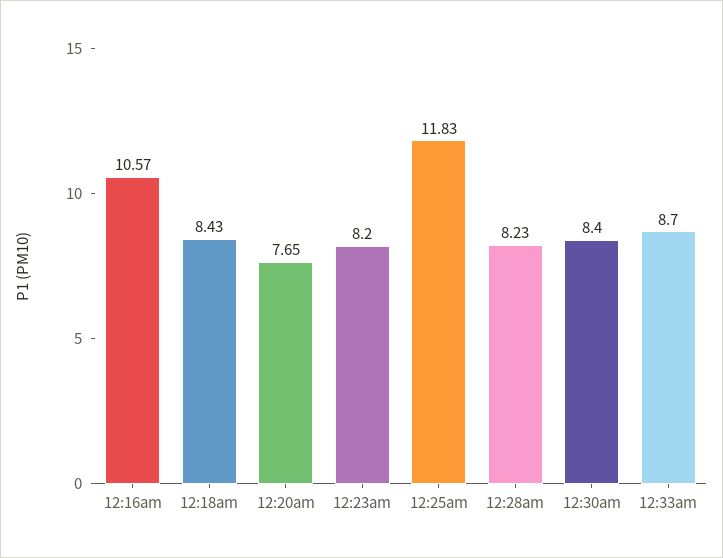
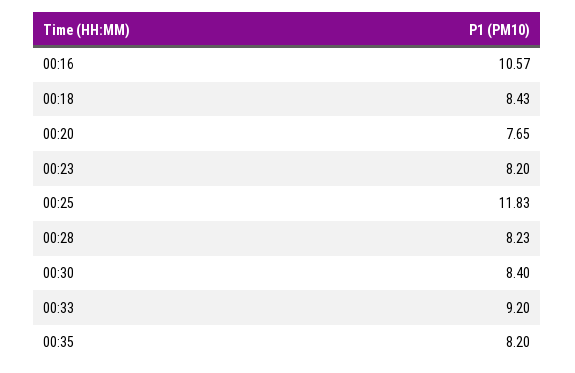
12:33am: 8.7 -> 9.2
00:35: none -> 8.2

